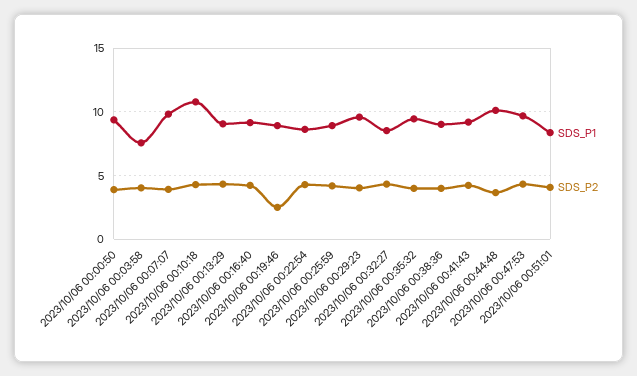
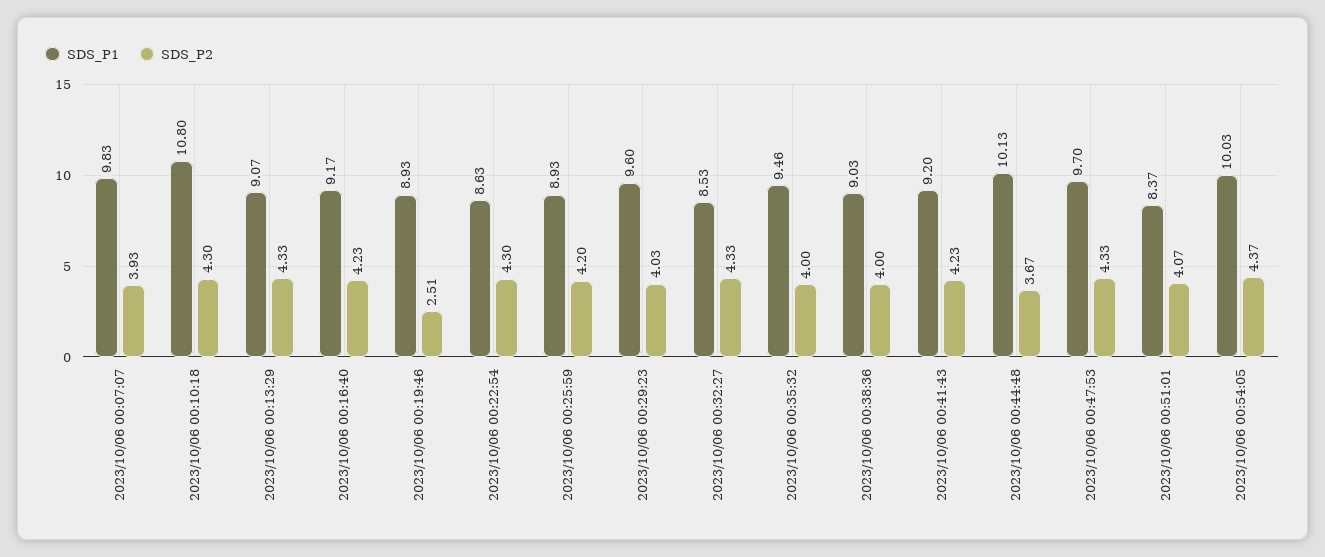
SDS_P1, 2023/10/06 00:00:50: 9.5 -> none
SDS_P2, 2023/10/06 00:00:50: 4 -> none
SDS_P1, 2023/10/06 00:03:58: 7.5 -> none
SDS_P2, 2023/10/06 00:03:58: 4 -> none
SDS_P1, 2023/10/06 00:54:05: none -> 10.03
SDS_P2, 2023/10/06 00:54:05: none -> 4.37

